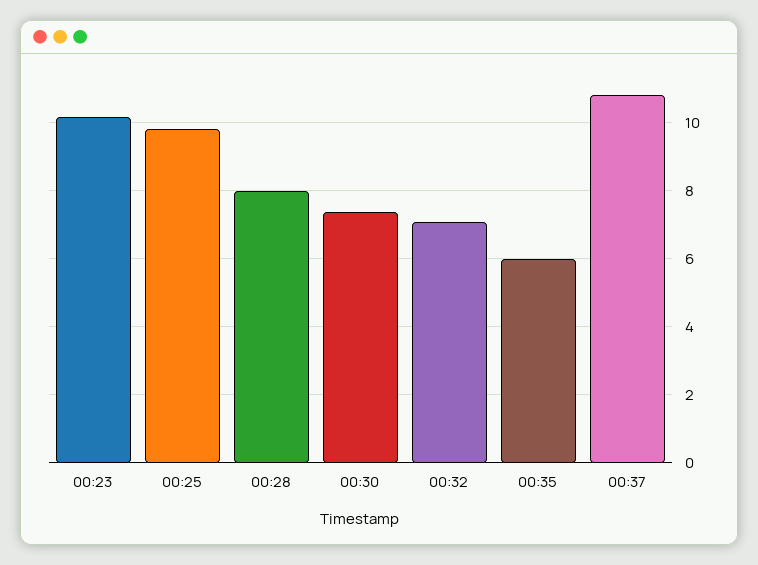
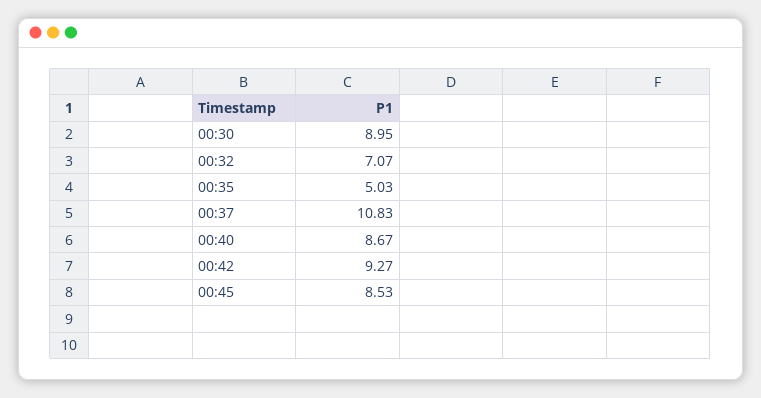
00:23: 10.2 -> none
00:25: 9.8 -> none
00:28: 8 -> none
00:30: 7.4 -> 8.95
00:35: 6 -> 5.03
00:40: none -> 8.67
00:42: none -> 9.27
00:45: none -> 8.53

